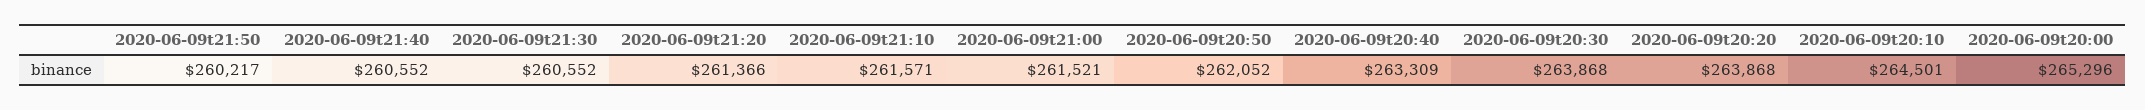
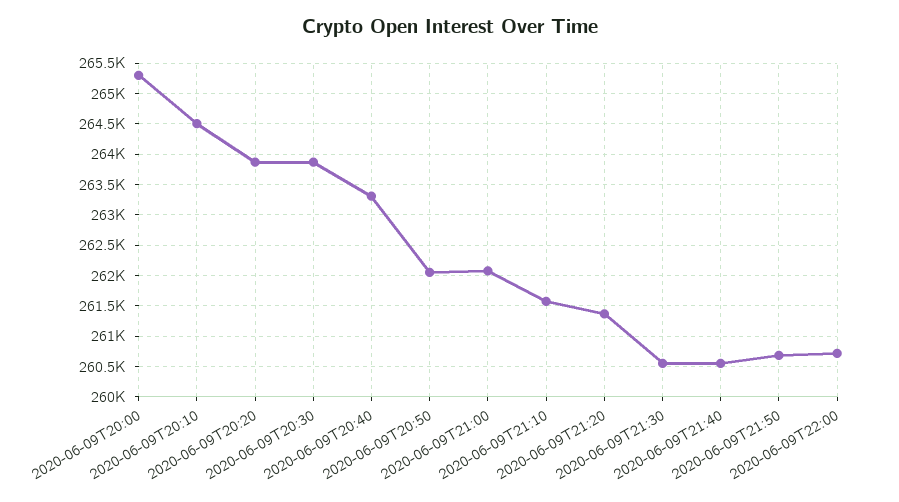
2020-06-09t21:50: 260217 -> 260700
2020-06-09t21:00: 261521 -> 262100
2020-06-09T22:00: none -> 260700

